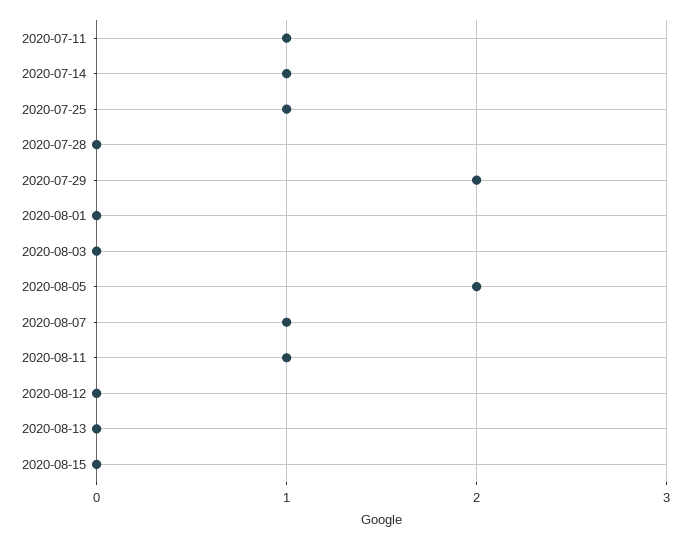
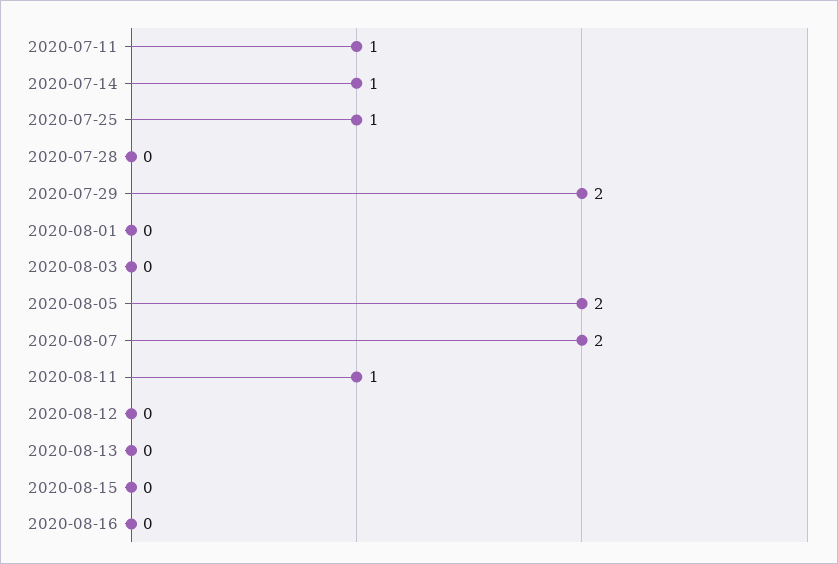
2020-08-07: 1 -> 2
2020-08-16: none -> 0

